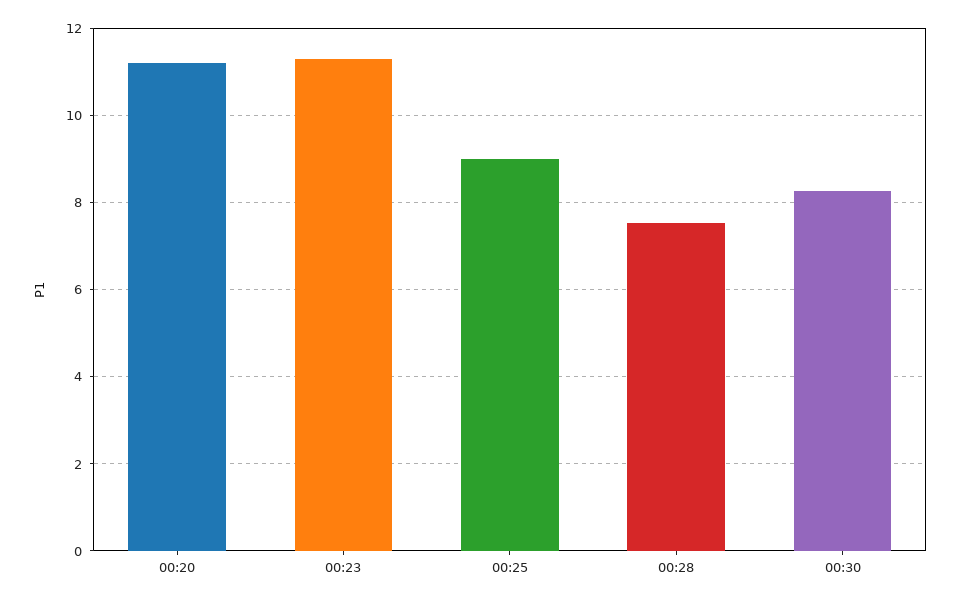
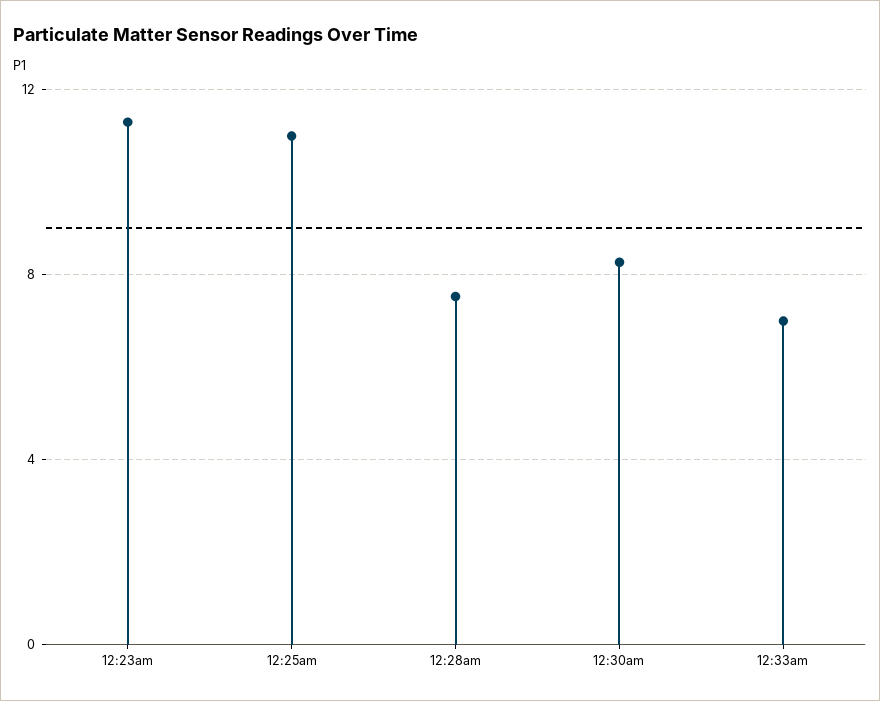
00:20: 11.2 -> none
00:25: 9 -> 11
12:33am: none -> 7

